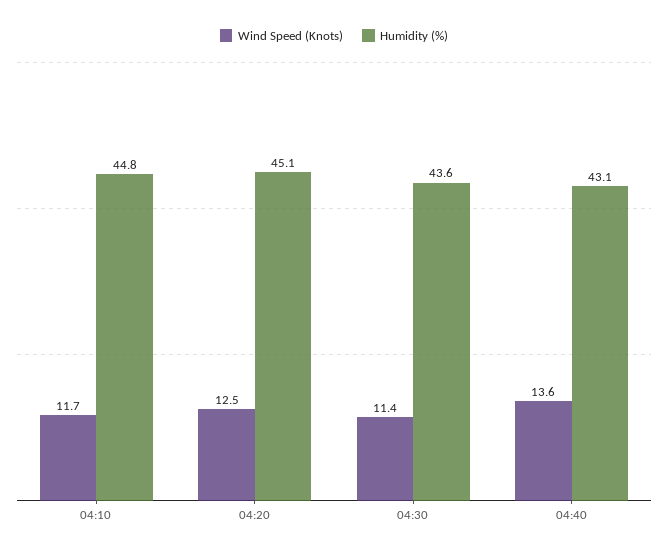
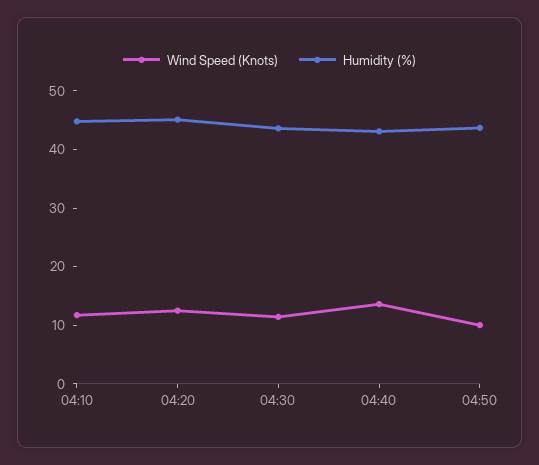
Wind Speed (Knots), 04:50: none -> 10
Humidity (%), 04:50: none -> 44

